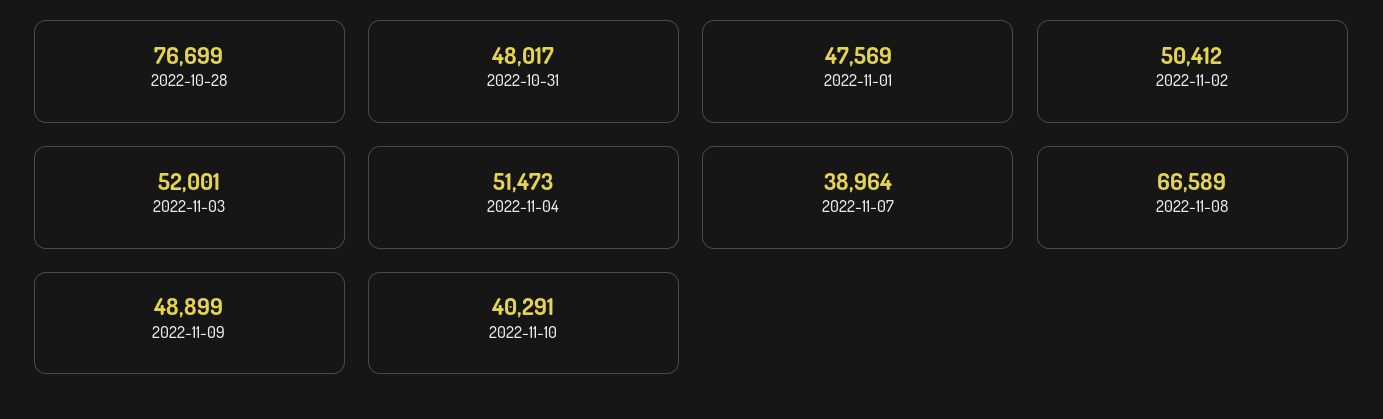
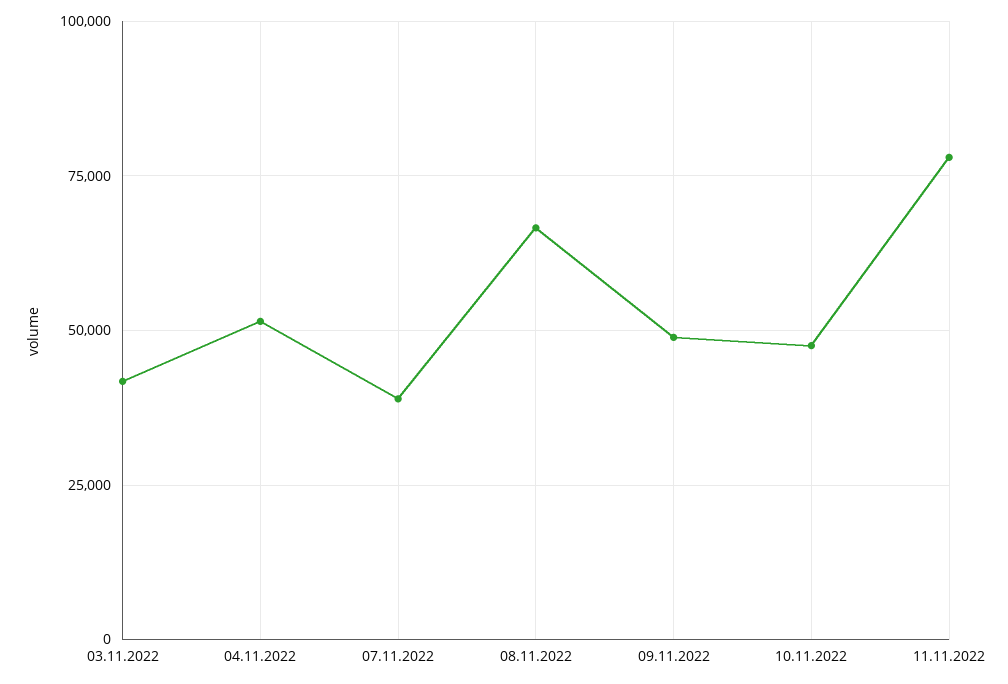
2022-10-28: 76699 -> none
2022-10-31: 48017 -> none
2022-11-01: 47569 -> none
2022-11-02: 50412 -> none
2022-11-03: 52001 -> 42500
2022-11-10: 40291 -> 47500
11.11.2022: none -> 77500

